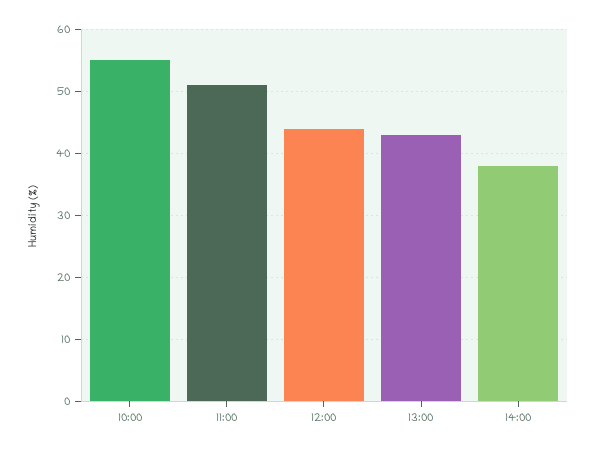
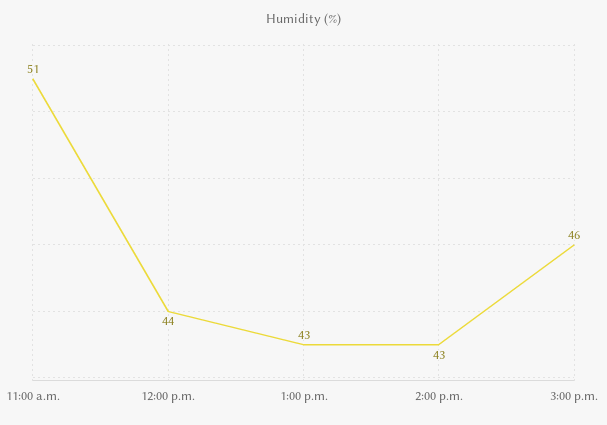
10:00: 55 -> none
14:00: 38 -> 43
3:00 p.m.: none -> 46

